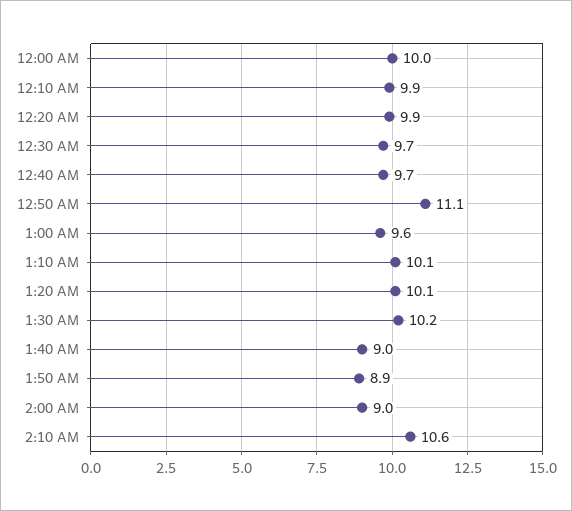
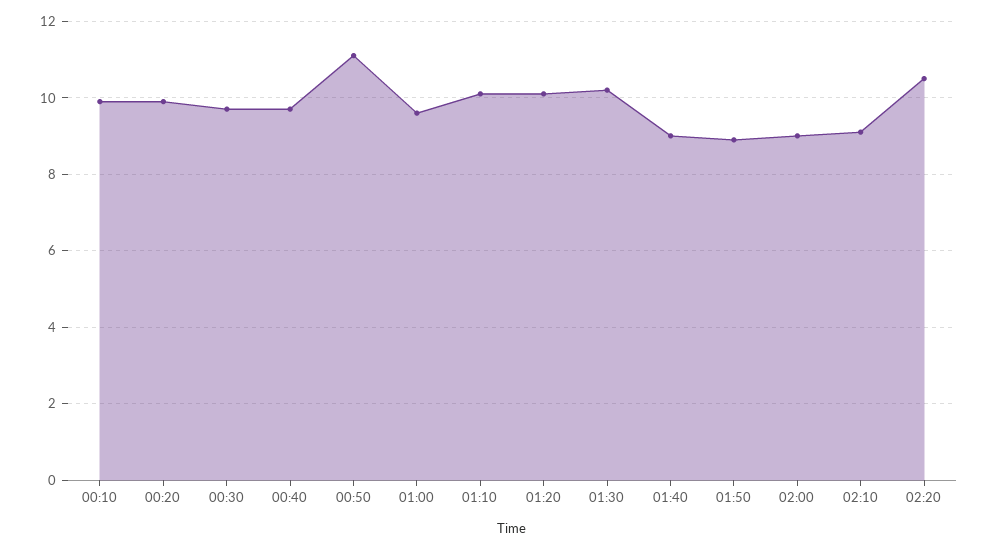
12:00 AM: 10 -> none
2:10 AM: 10.6 -> 9
02:20: none -> 10.5

